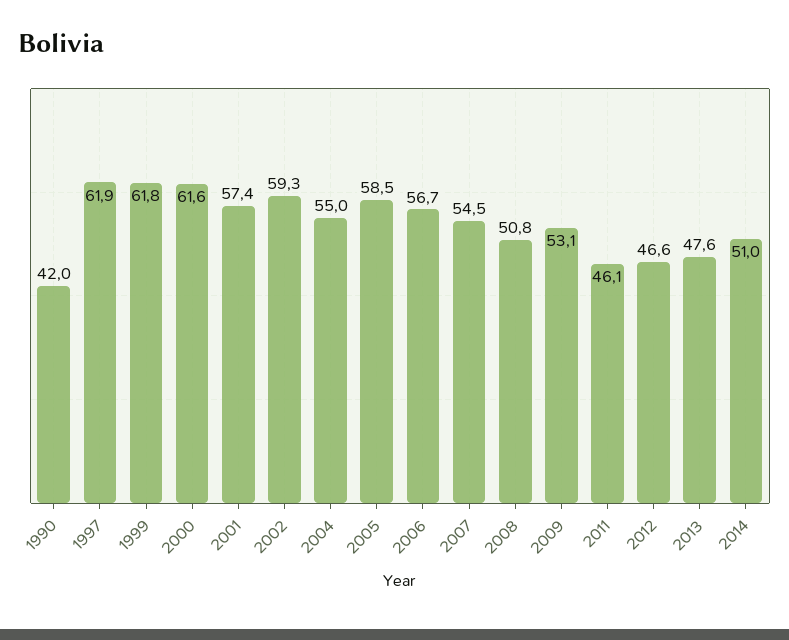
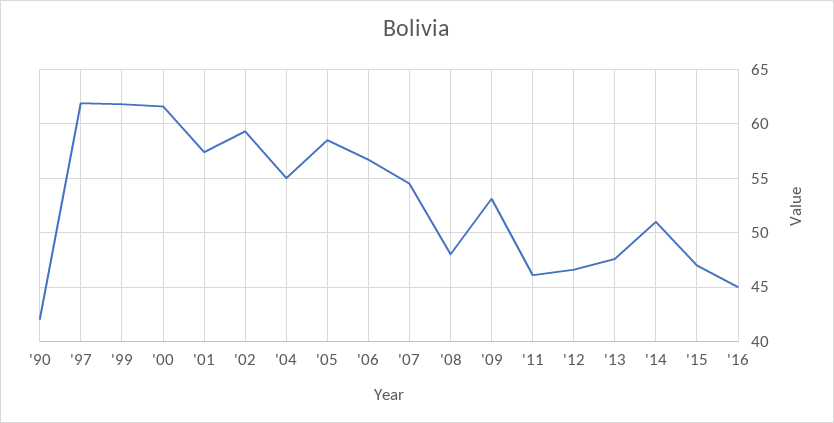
2008: 50.8 -> 48
'15: none -> 47
'16: none -> 45

